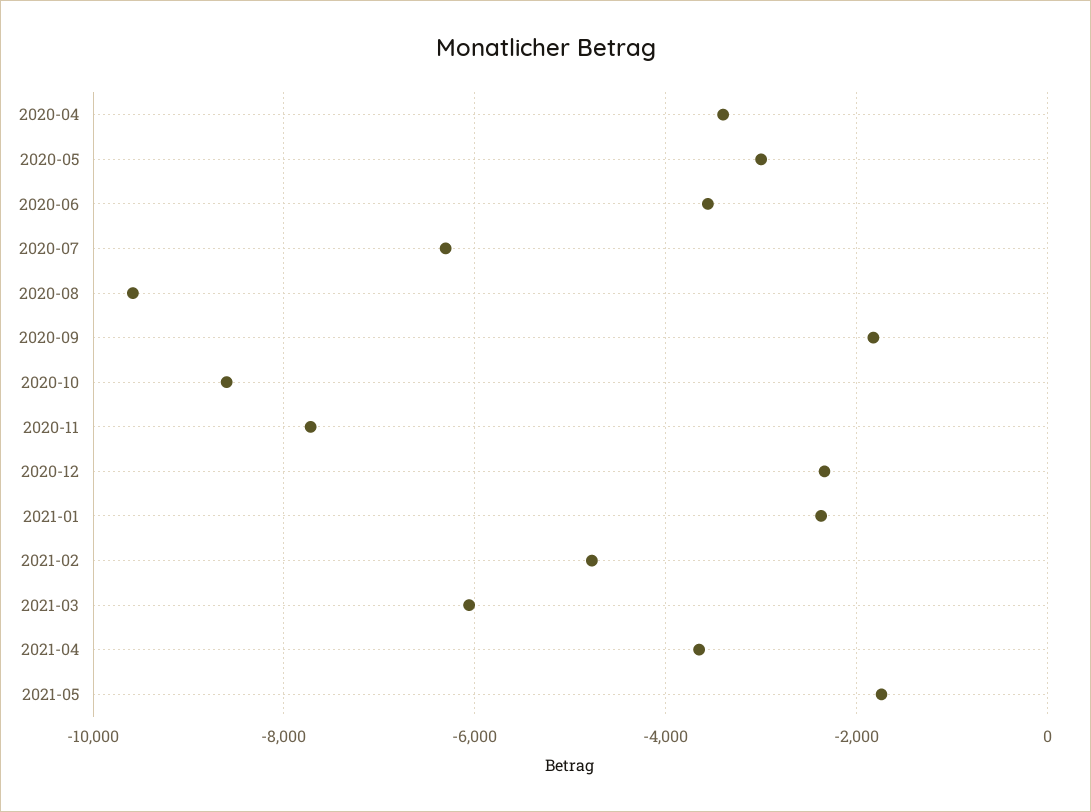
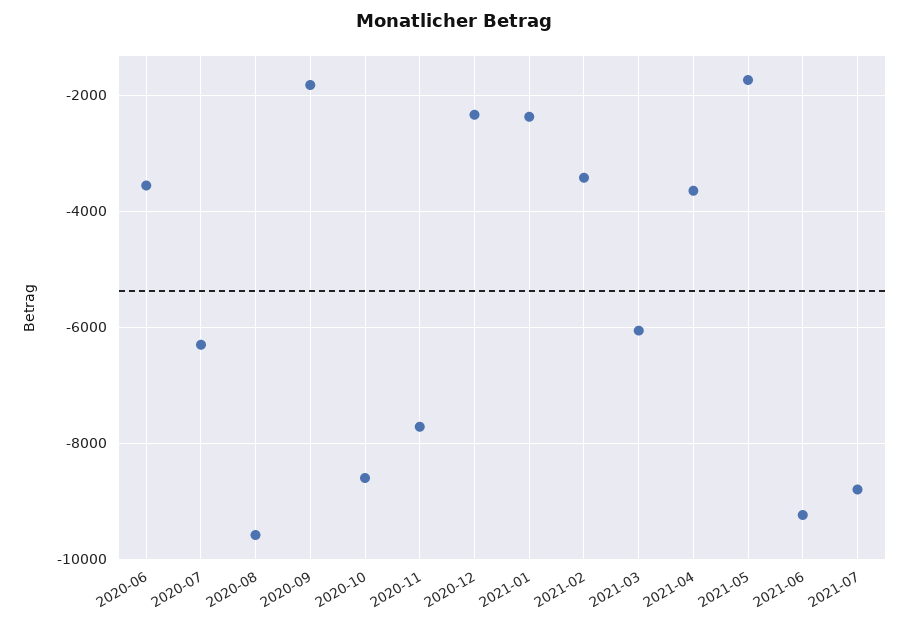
2020-04: -3400 -> none
2020-05: -3000 -> none
2021-02: -4800 -> -3400
2021-06: none -> -9200
2021-07: none -> -8800

